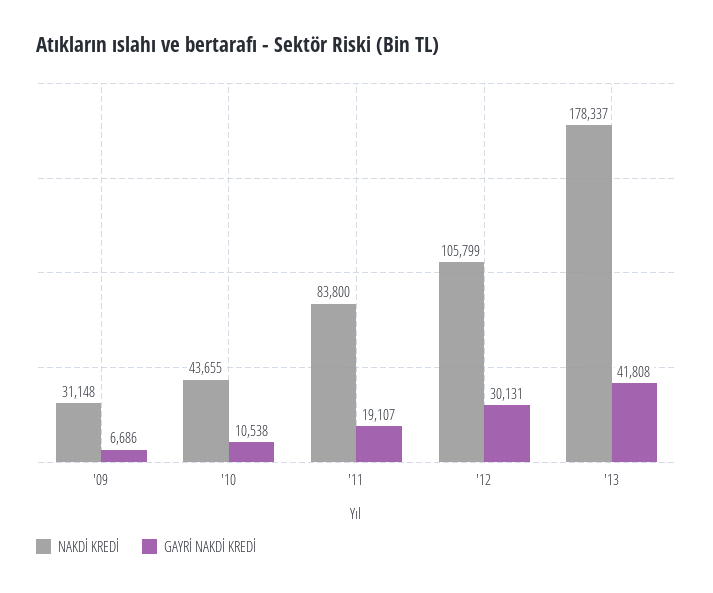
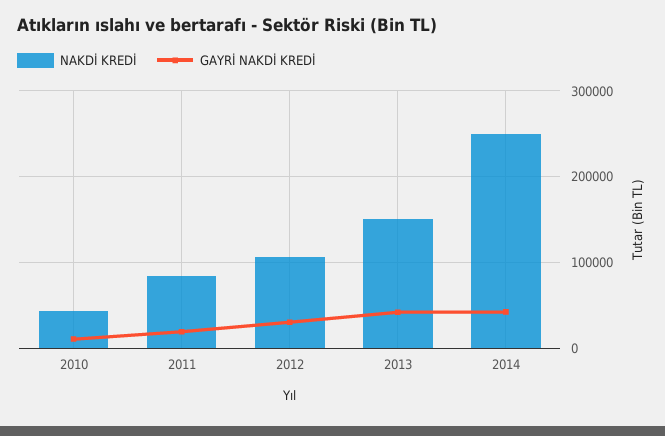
NAKDİ KREDİ, '09: 31148 -> none
GAYRİ NAKDİ KREDİ, '09: 6686 -> none
NAKDİ KREDİ, '13: 178337 -> 150000
NAKDİ KREDİ, 2014: none -> 250000
GAYRİ NAKDİ KREDİ, 2014: none -> 40000

